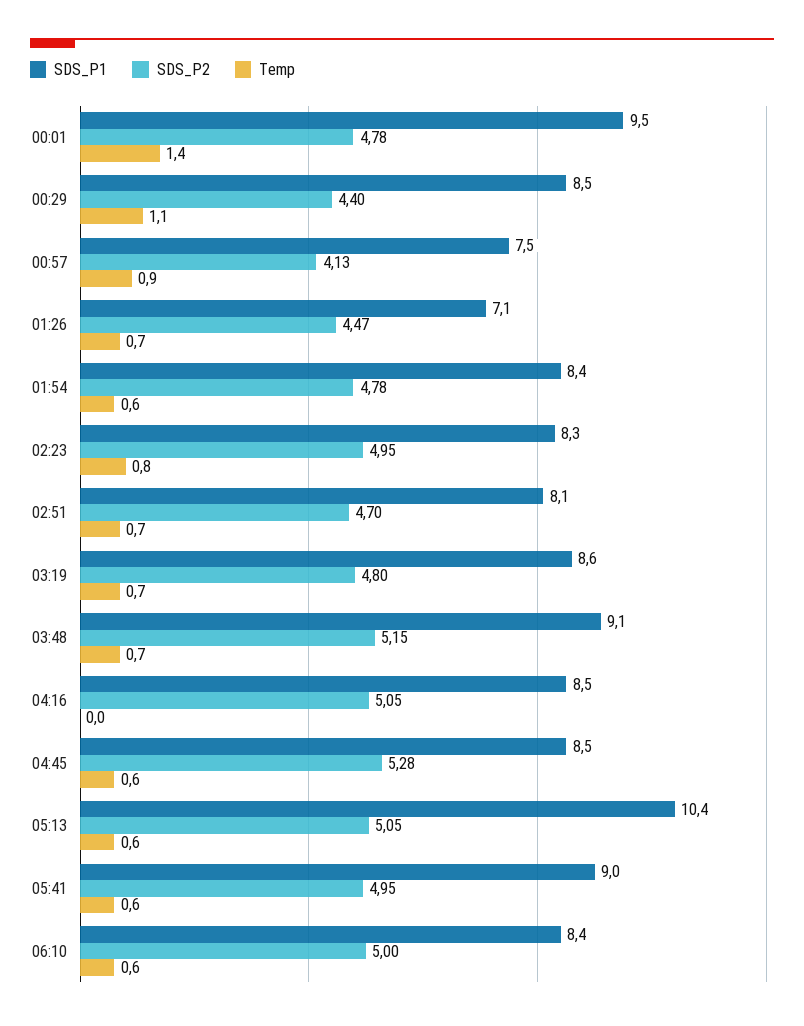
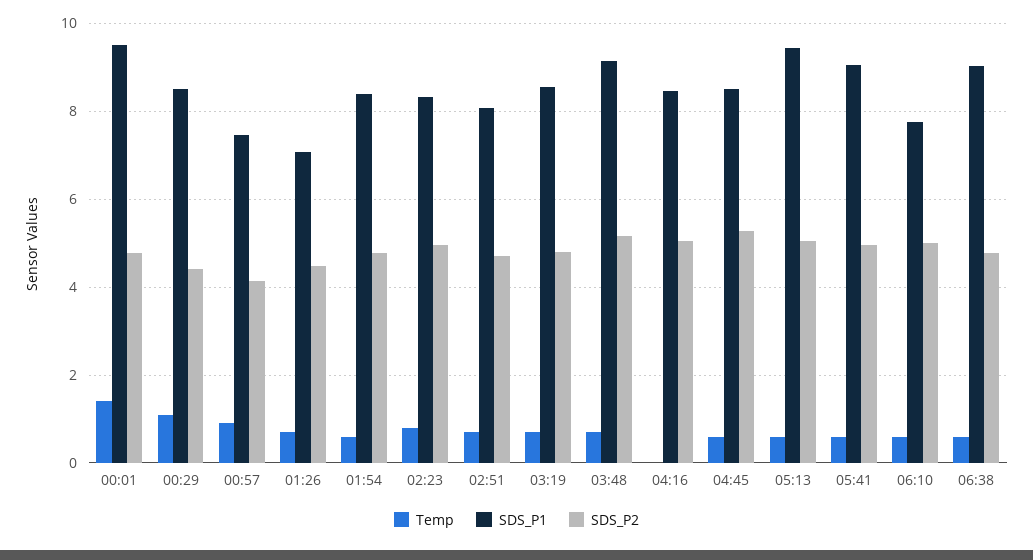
SDS_P1, 05:13: 10.4 -> 9.4
SDS_P1, 06:10: 8.4 -> 7.8
Temp, 06:38: none -> 0.6
SDS_P1, 06:38: none -> 9
SDS_P2, 06:38: none -> 4.8

